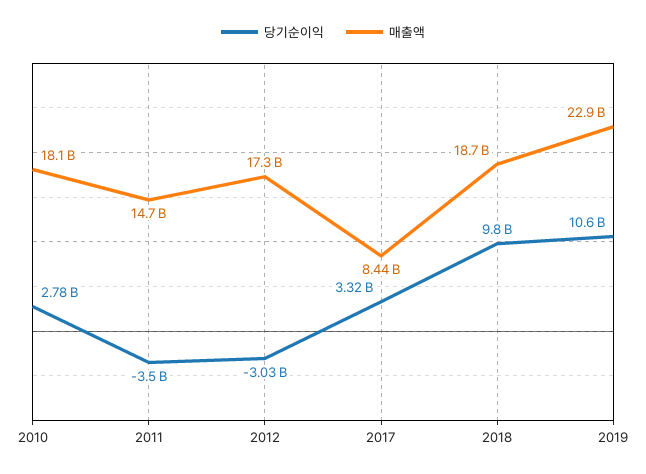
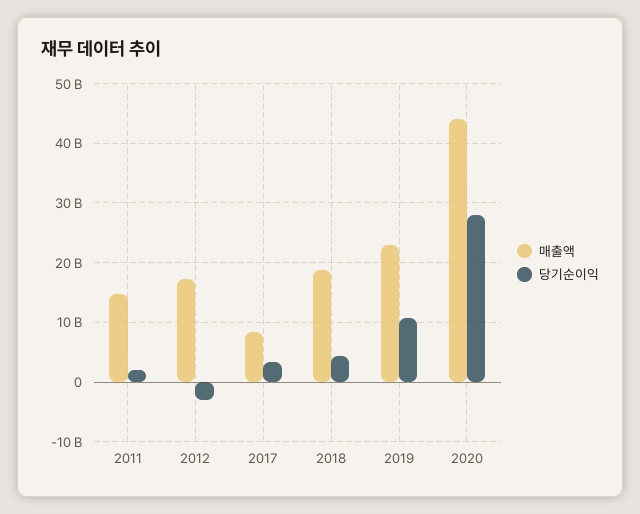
당기순이익, 2010: 2780000000 -> none
매출액, 2010: 18100000000 -> none
당기순이익, 2011: -3500000000 -> 2000000000
당기순이익, 2018: 9800000000 -> 4000000000
매출액, 2020: none -> 44000000000
당기순이익, 2020: none -> 28000000000

